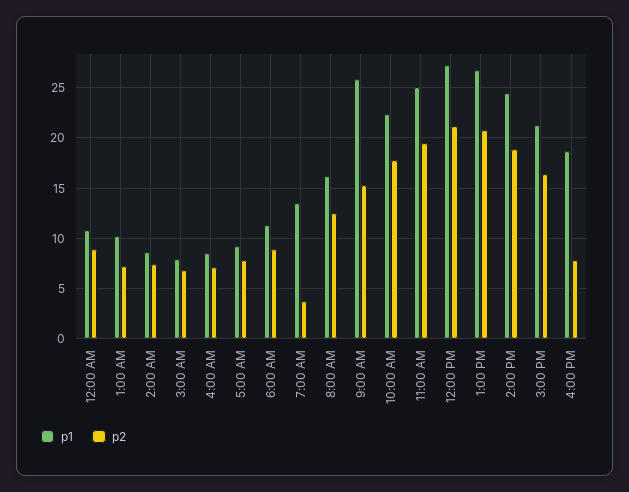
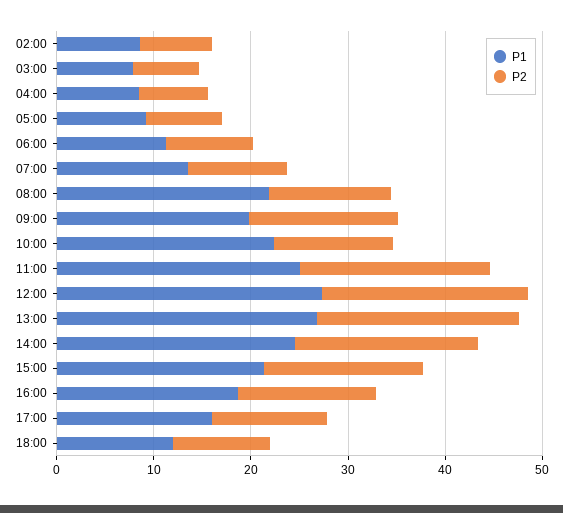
p1, 12:00 AM: 11 -> none
p2, 12:00 AM: 9 -> none
p1, 1:00 AM: 10 -> none
p2, 1:00 AM: 7 -> none
p2, 7:00 AM: 4 -> 10
p1, 8:00 AM: 16 -> 22
p1, 9:00 AM: 26 -> 20
p2, 10:00 AM: 18 -> 12
p2, 4:00 PM: 8 -> 14
p1, 17:00: none -> 16
p2, 17:00: none -> 12
p1, 18:00: none -> 12
p2, 18:00: none -> 10

